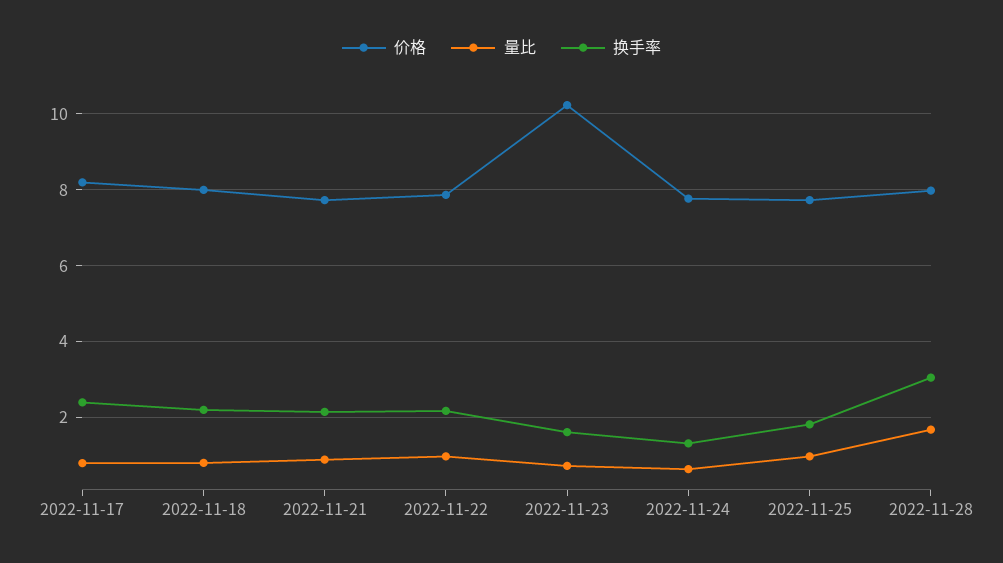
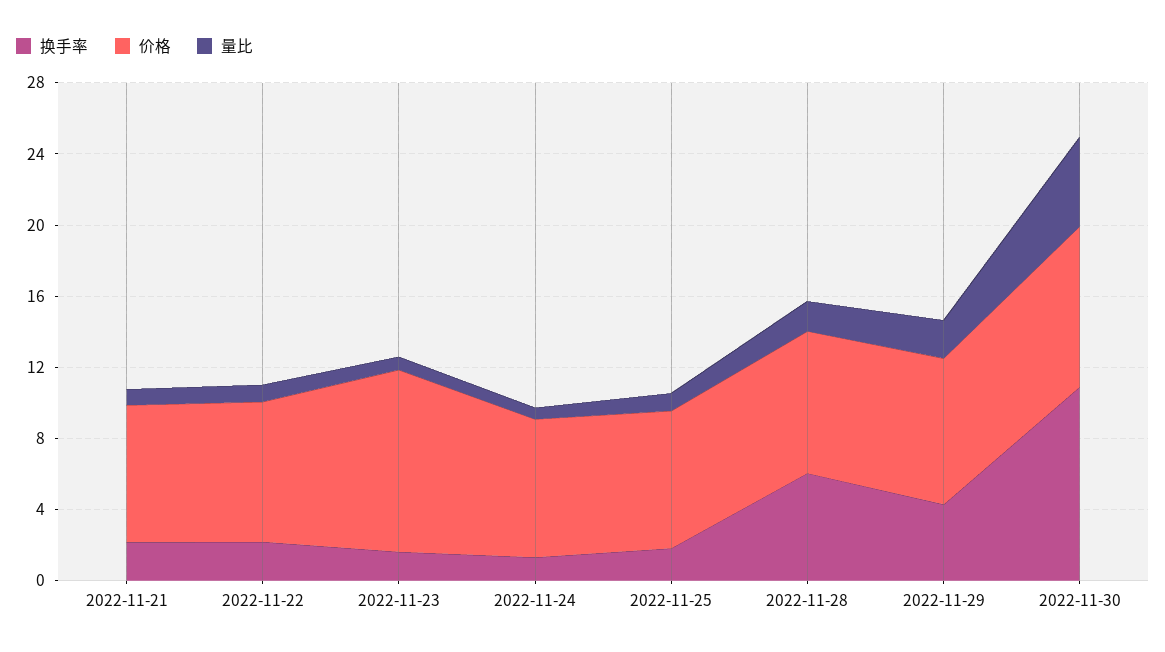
价格, 2022-11-17: 8.2 -> none
量比, 2022-11-17: 0.8 -> none
换手率, 2022-11-17: 2.4 -> none
价格, 2022-11-18: 8 -> none
量比, 2022-11-18: 0.8 -> none
换手率, 2022-11-18: 2.2 -> none
换手率, 2022-11-28: 3 -> 6
换手率, 2022-11-29: none -> 4
价格, 2022-11-29: none -> 8
量比, 2022-11-29: none -> 2
换手率, 2022-11-30: none -> 11
价格, 2022-11-30: none -> 9
量比, 2022-11-30: none -> 5

